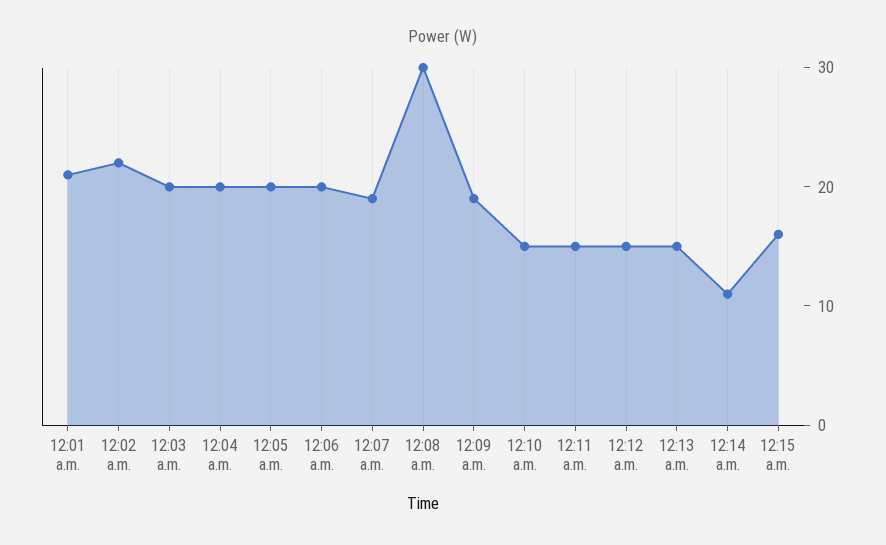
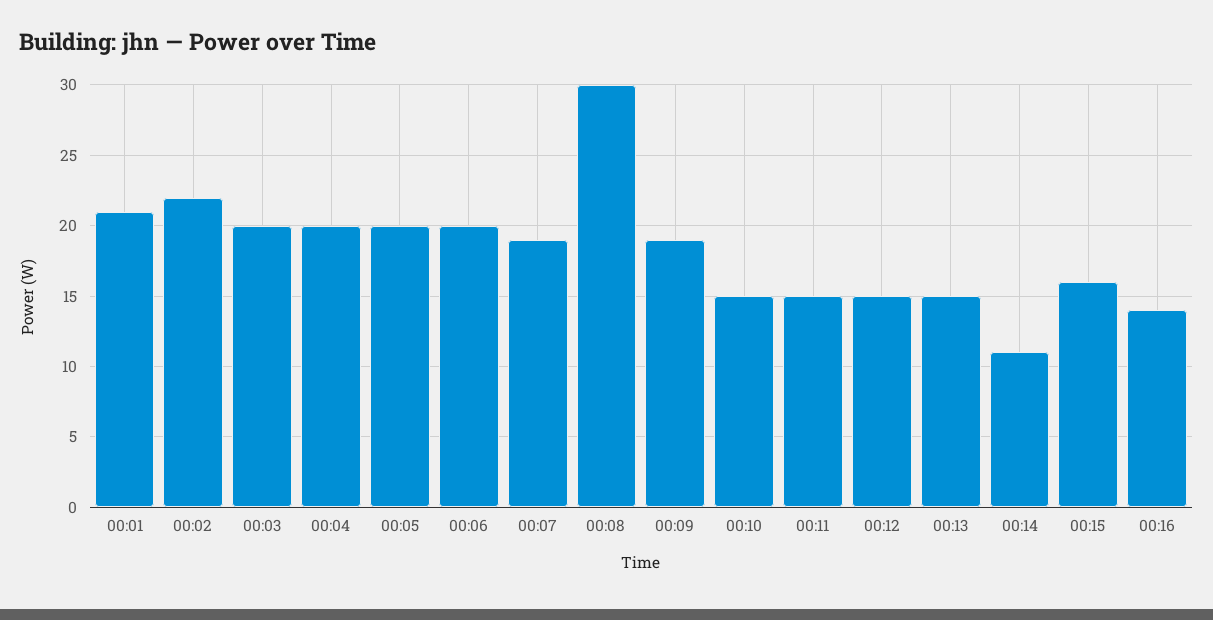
00:16: none -> 14

